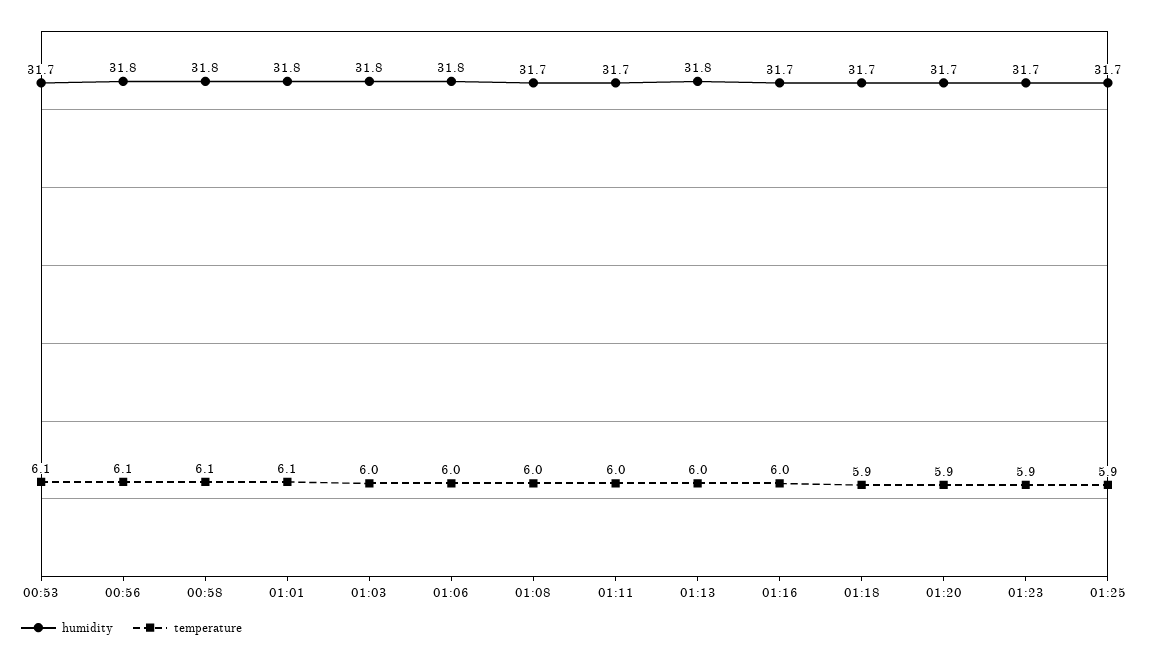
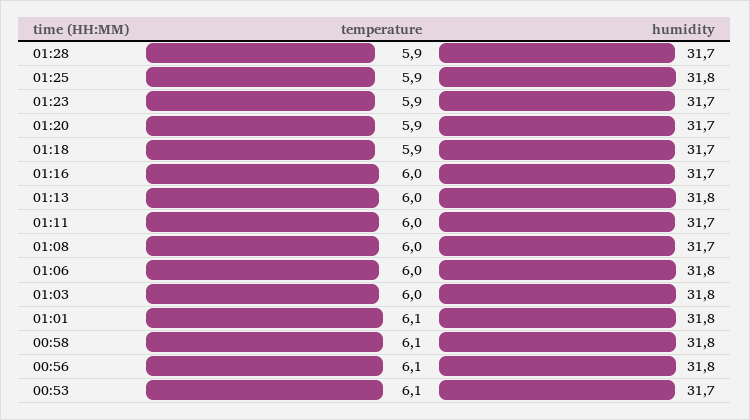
humidity, 01:25: 31.7 -> 31.8
temperature, 01:28: none -> 5.9
humidity, 01:28: none -> 31.7

